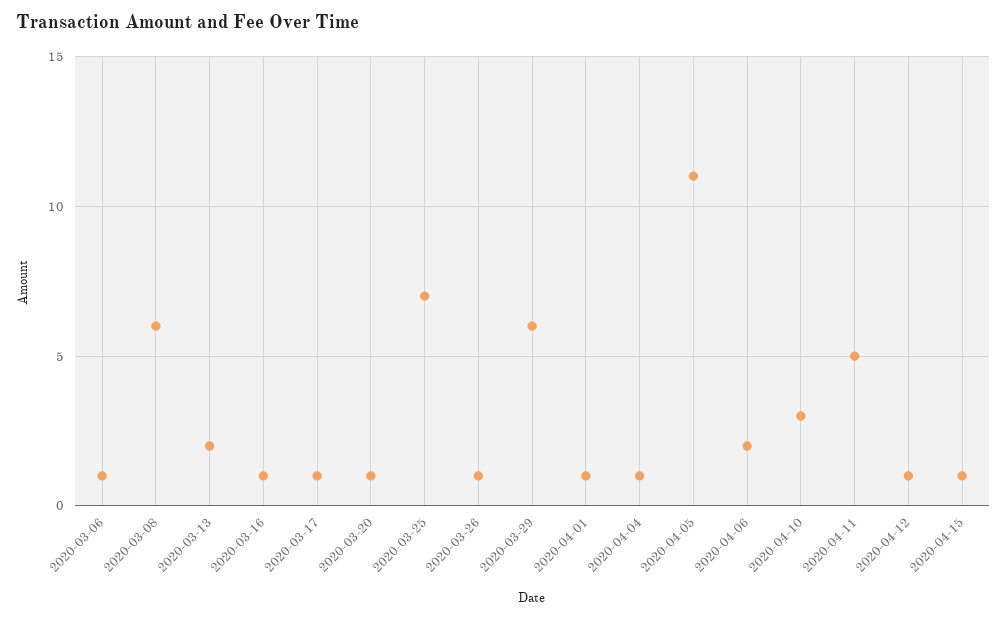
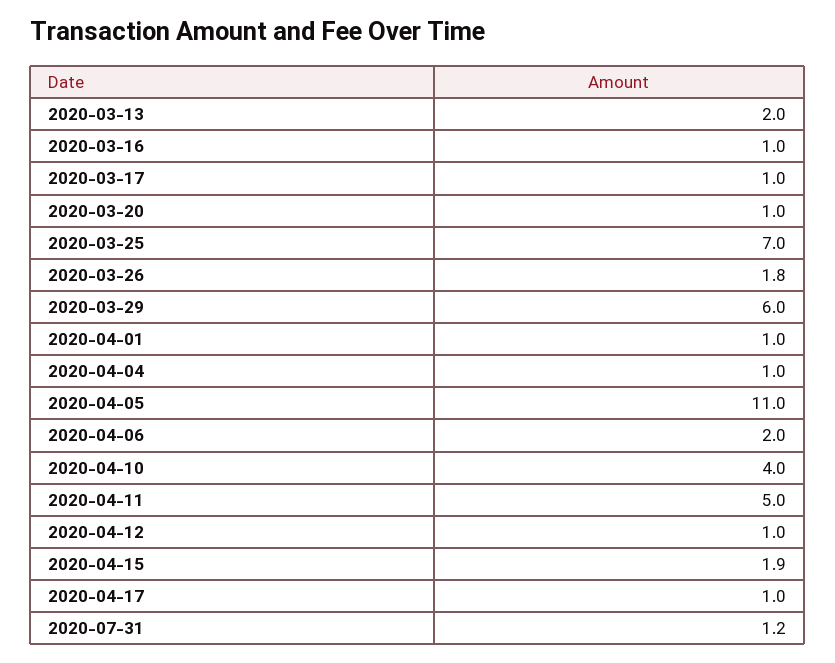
2020-03-06: 1 -> none
2020-03-08: 6 -> none
2020-03-26: 1 -> 1.8
2020-04-10: 3 -> 4
2020-04-15: 1 -> 1.9
2020-04-17: none -> 1
2020-07-31: none -> 1.2

